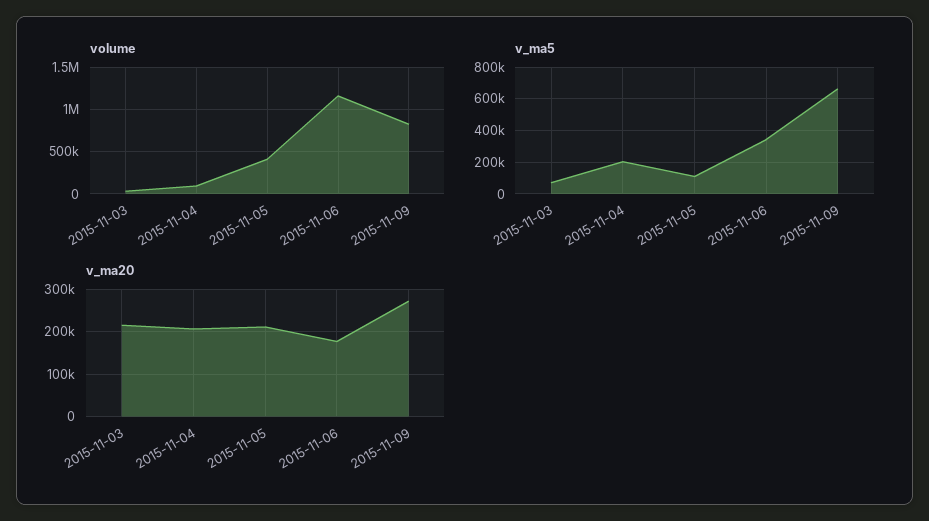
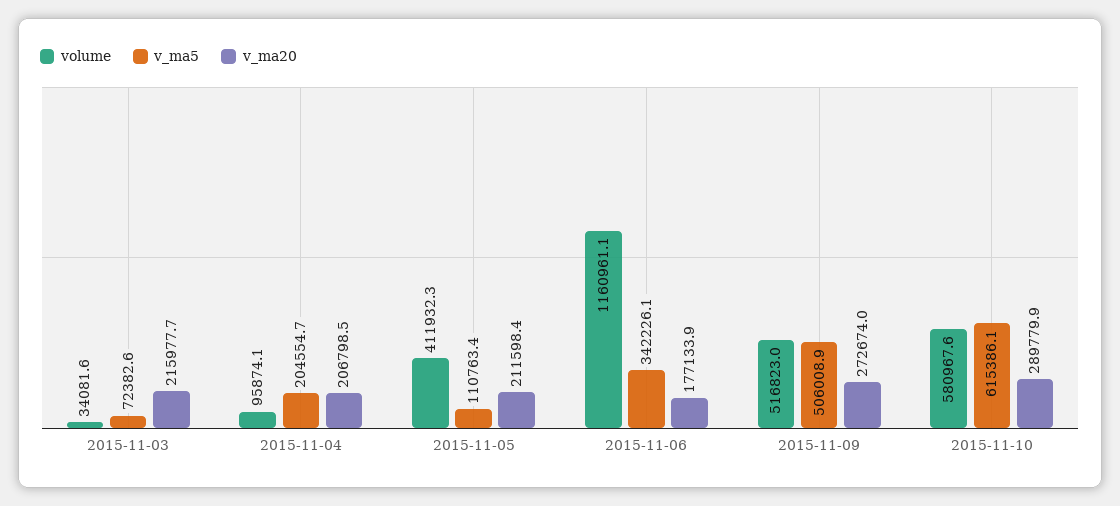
volume, 2015-11-09: 800000 -> 516823
v_ma5, 2015-11-09: 650000 -> 506008.9
volume, 2015-11-10: none -> 580967.6
v_ma5, 2015-11-10: none -> 615386.1
v_ma20, 2015-11-10: none -> 289779.9

